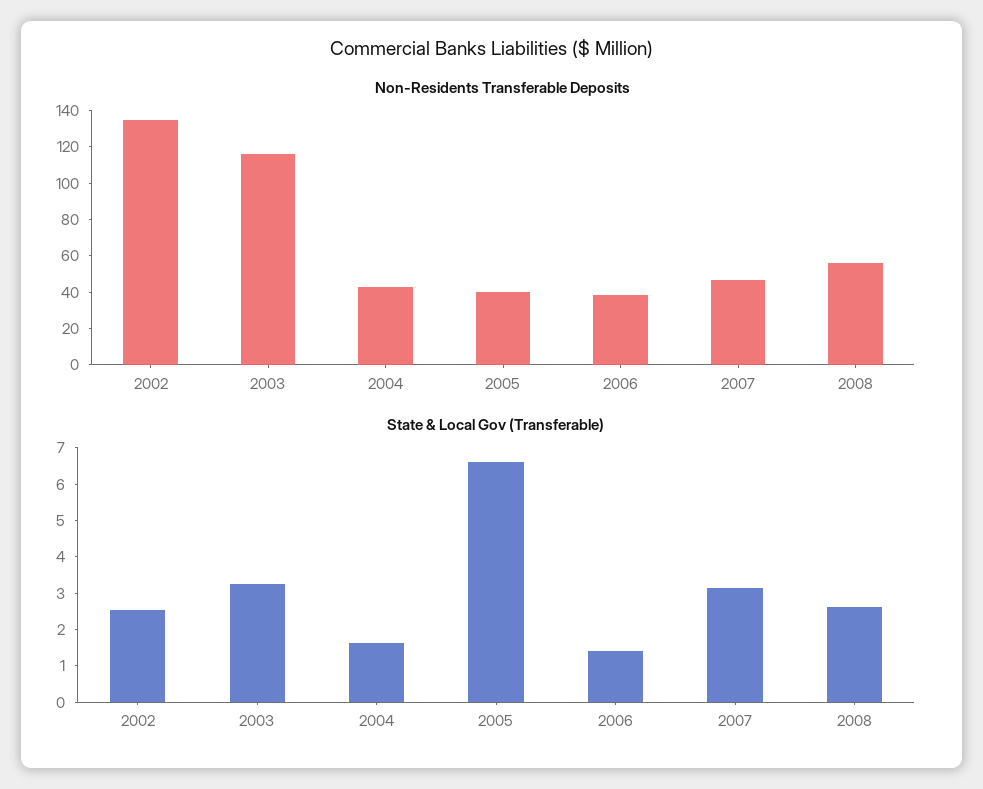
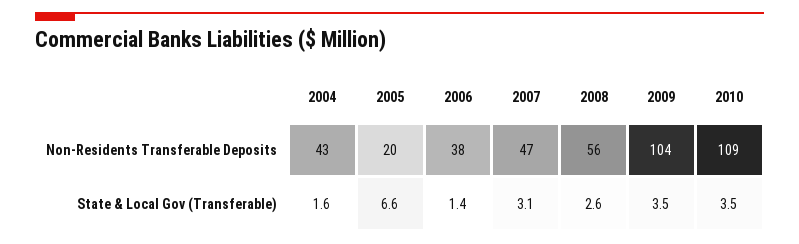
Non-Residents Transferable Deposits, 2002: 135 -> none
Non-Residents Transferable Deposits, 2003: 115 -> none
Non-Residents Transferable Deposits, 2005: 40 -> 20
State & Local Gov (Transferable), 2002: 2.5 -> none
State & Local Gov (Transferable), 2003: 3.25 -> none
Non-Residents Transferable Deposits, 2009: none -> 104
Non-Residents Transferable Deposits, 2010: none -> 109
State & Local Gov (Transferable), 2009: none -> 3.5
State & Local Gov (Transferable), 2010: none -> 3.5

